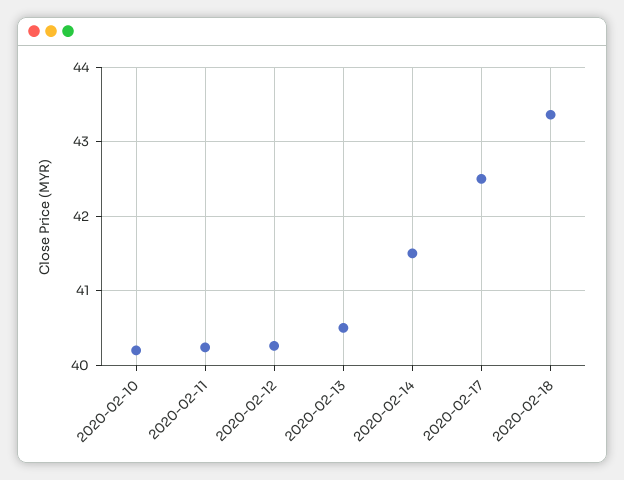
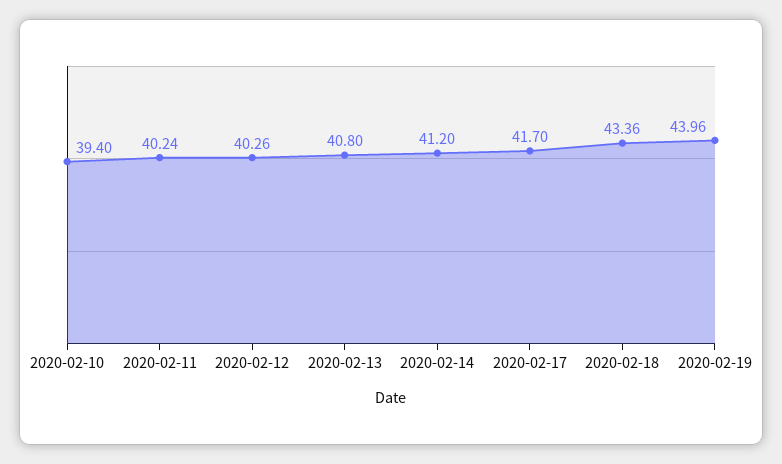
2020-02-10: 40.2 -> 39.4
2020-02-13: 40.5 -> 40.8
2020-02-14: 41.5 -> 41.2
2020-02-17: 42.5 -> 41.7
2020-02-19: none -> 43.96

